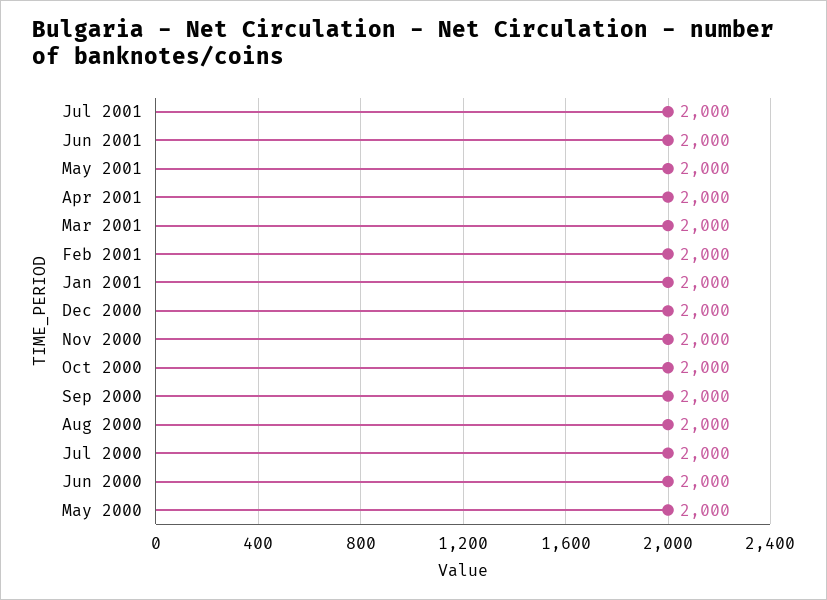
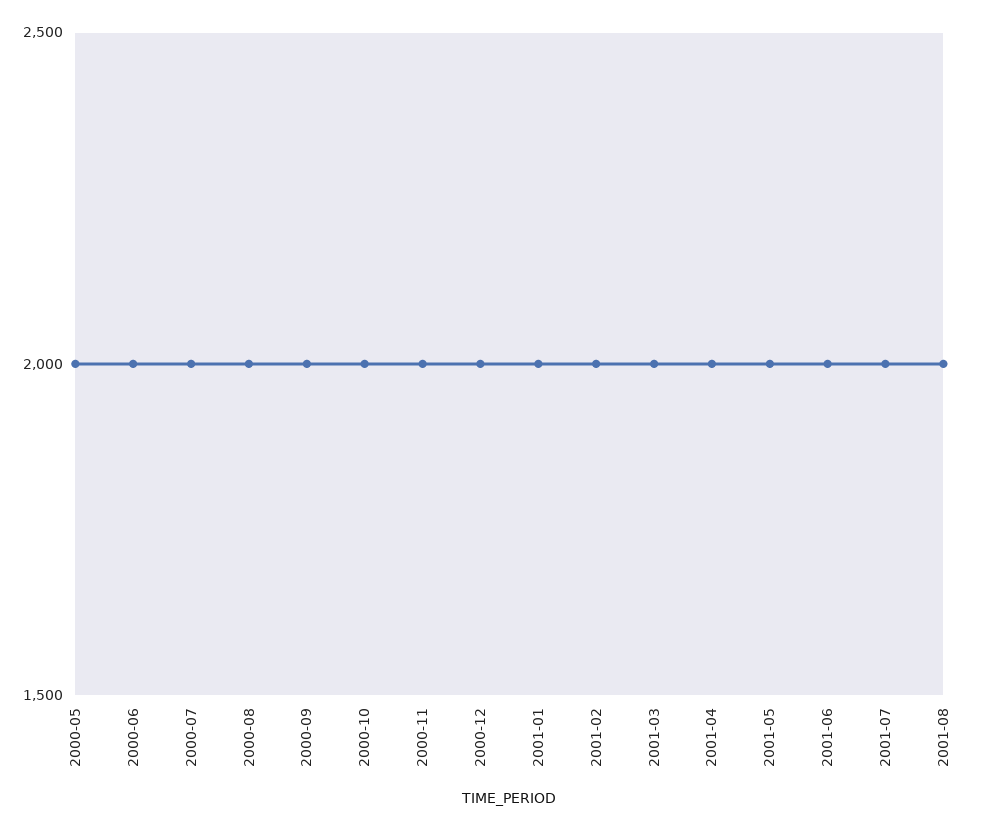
2001-08: none -> 2000

